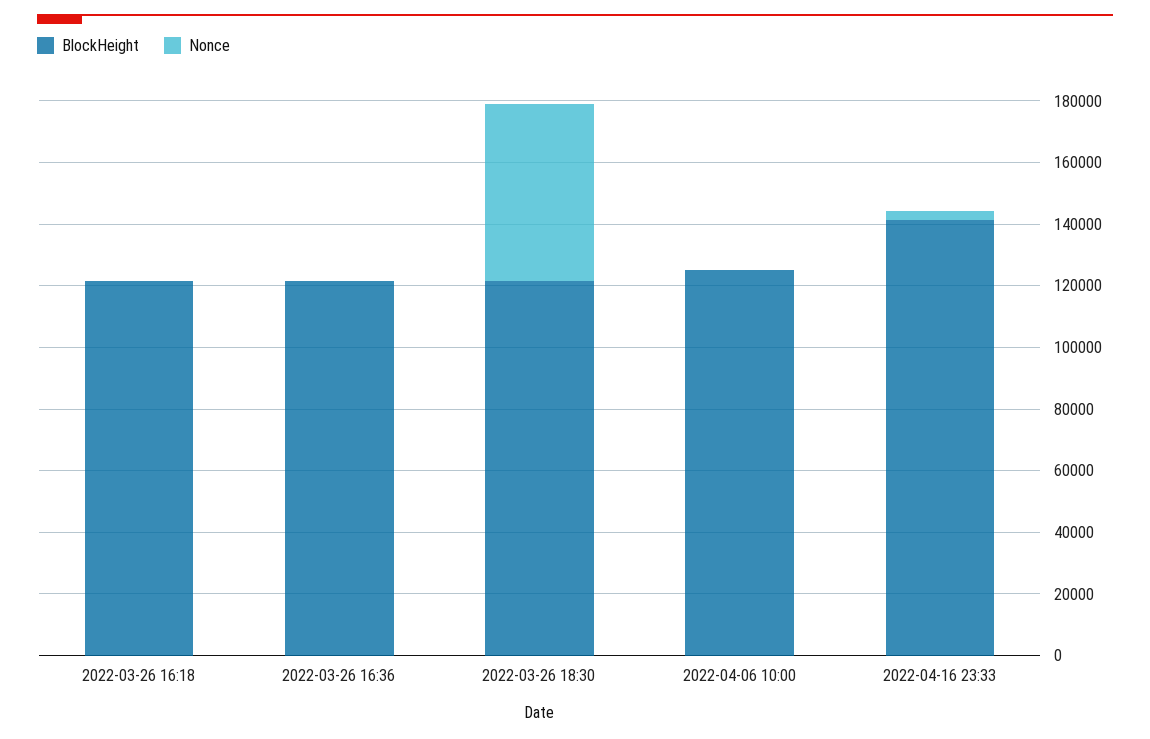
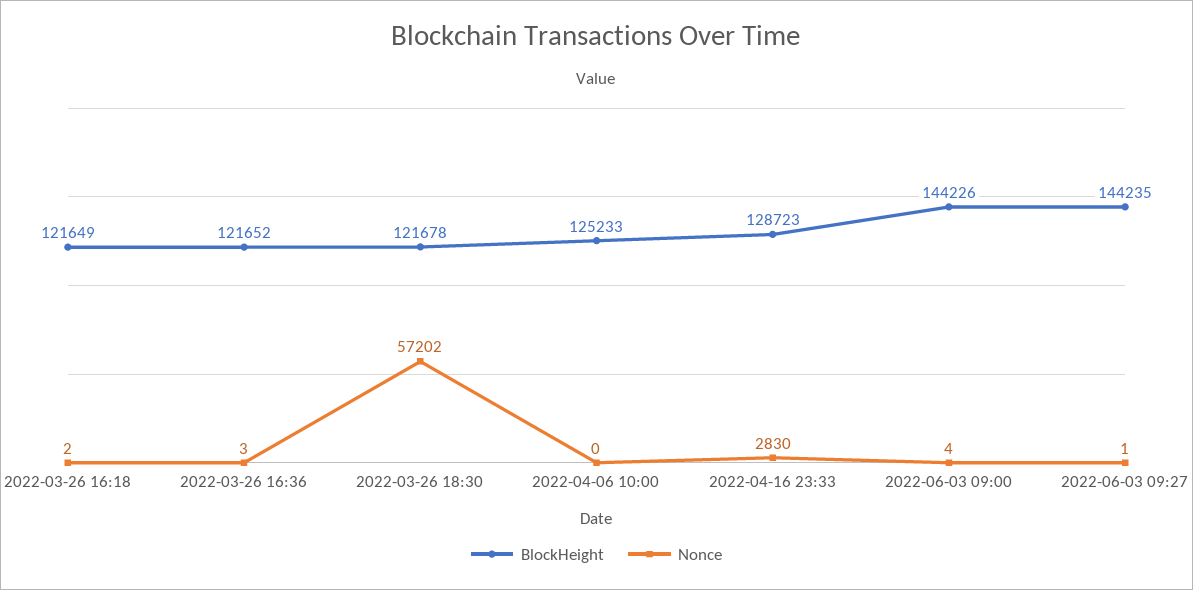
BlockHeight, 2022-04-16 23:33: 140000 -> 128723
BlockHeight, 2022-06-03 09:00: none -> 144226
Nonce, 2022-06-03 09:00: none -> 4
BlockHeight, 2022-06-03 09:27: none -> 144235
Nonce, 2022-06-03 09:27: none -> 1

